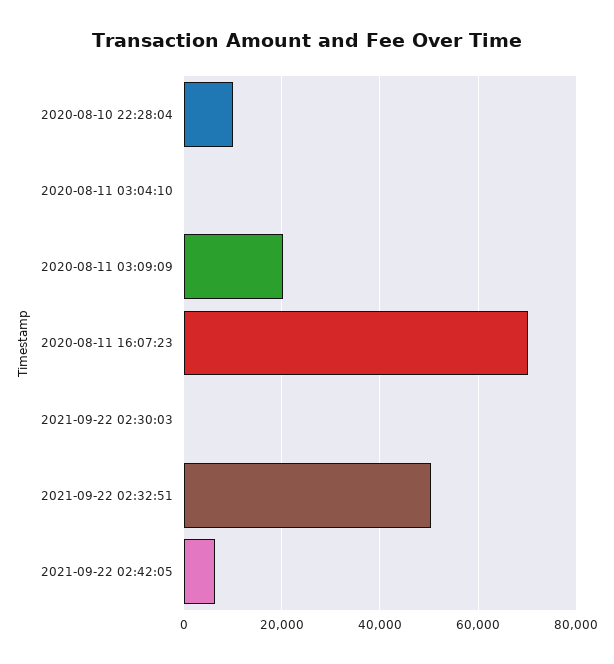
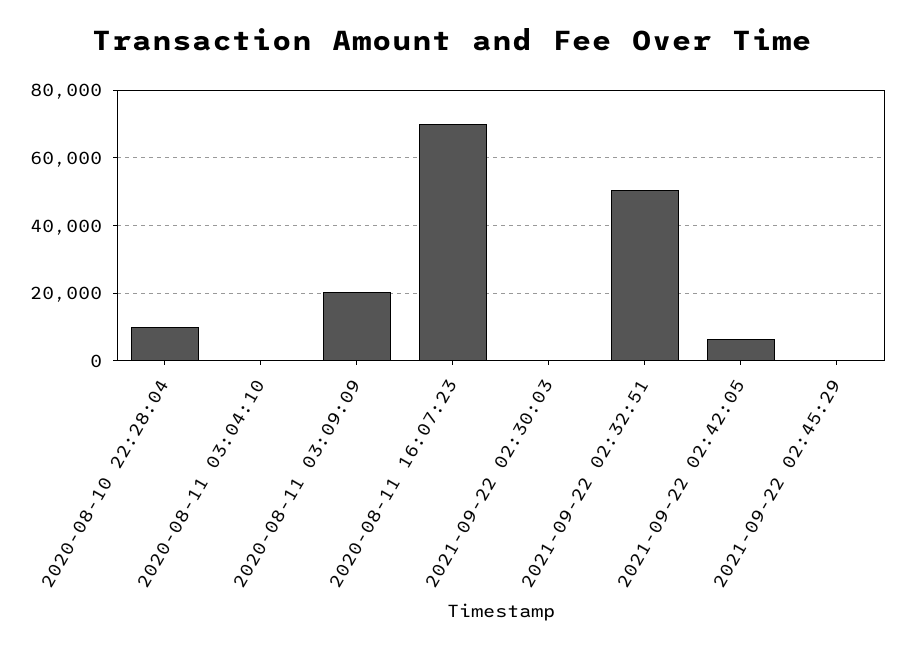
2021-09-22 02:45:29: none -> 0

